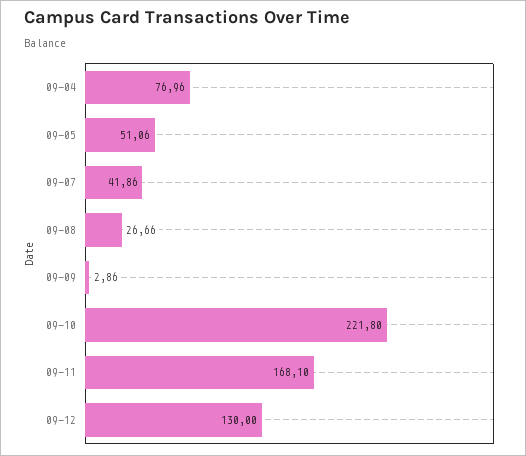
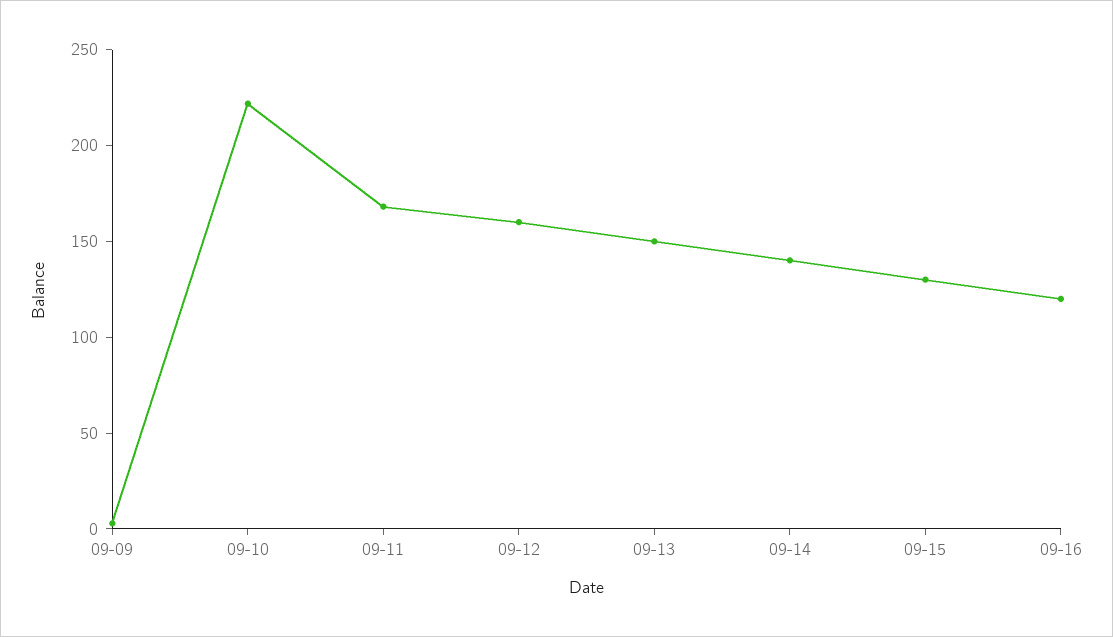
09-04: 76.96 -> none
09-05: 51.06 -> none
09-07: 41.86 -> none
09-08: 26.66 -> none
09-12: 130 -> 160
09-13: none -> 150
09-14: none -> 140
09-15: none -> 130
09-16: none -> 120

